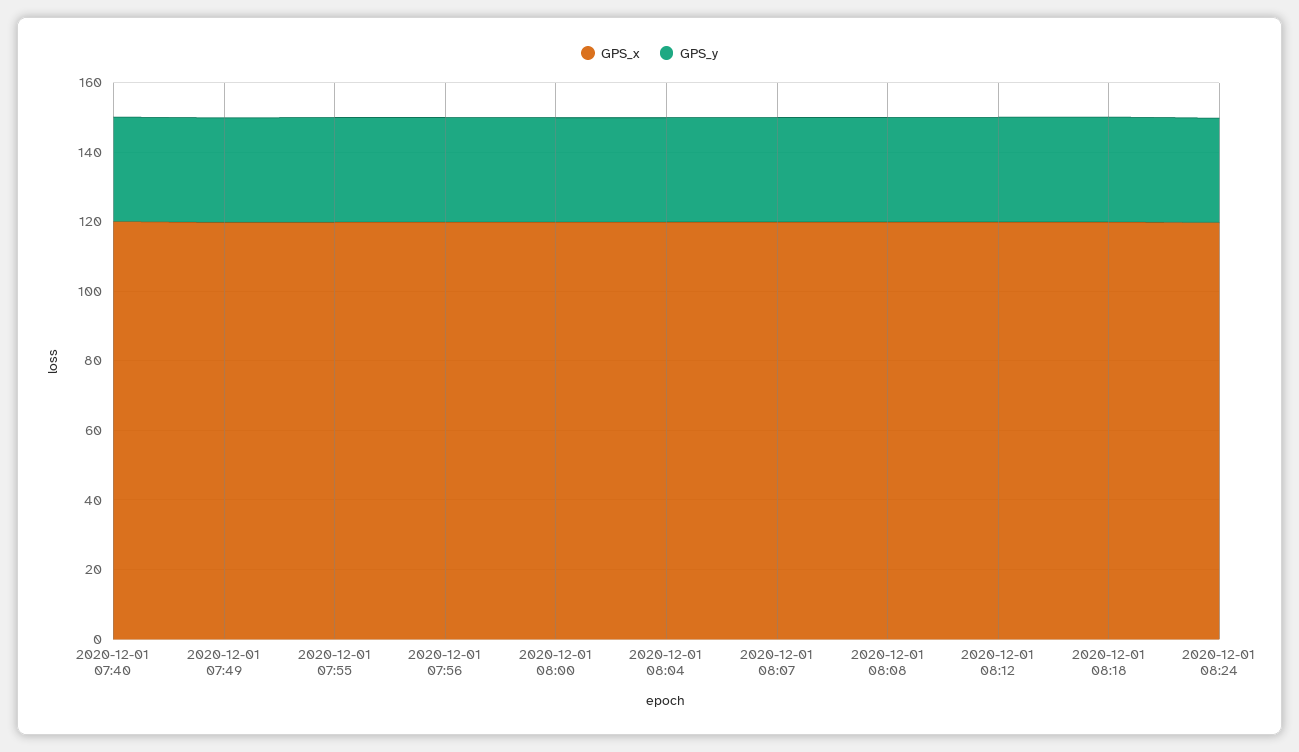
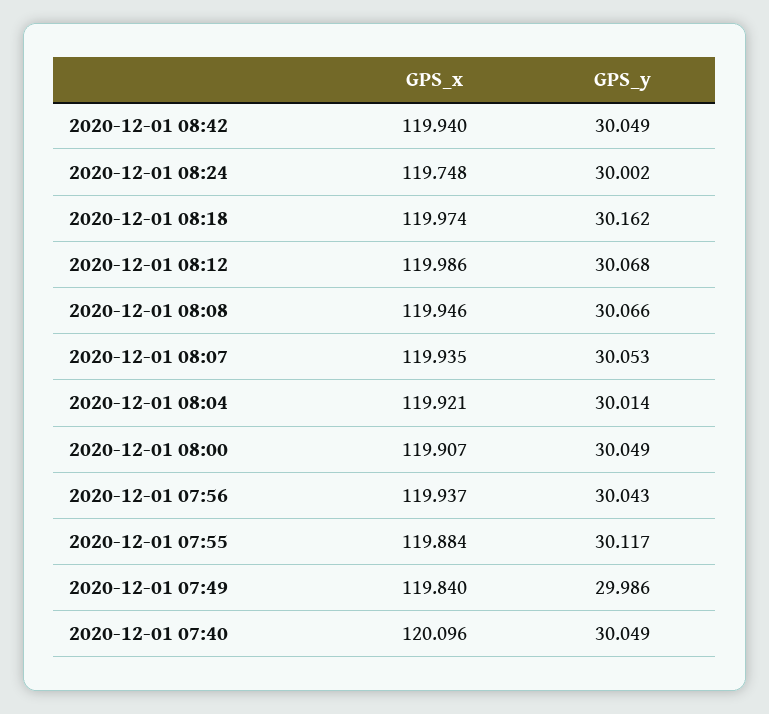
GPS_x, 2020-12-01 08:42: none -> 119.94
GPS_y, 2020-12-01 08:42: none -> 30.049

